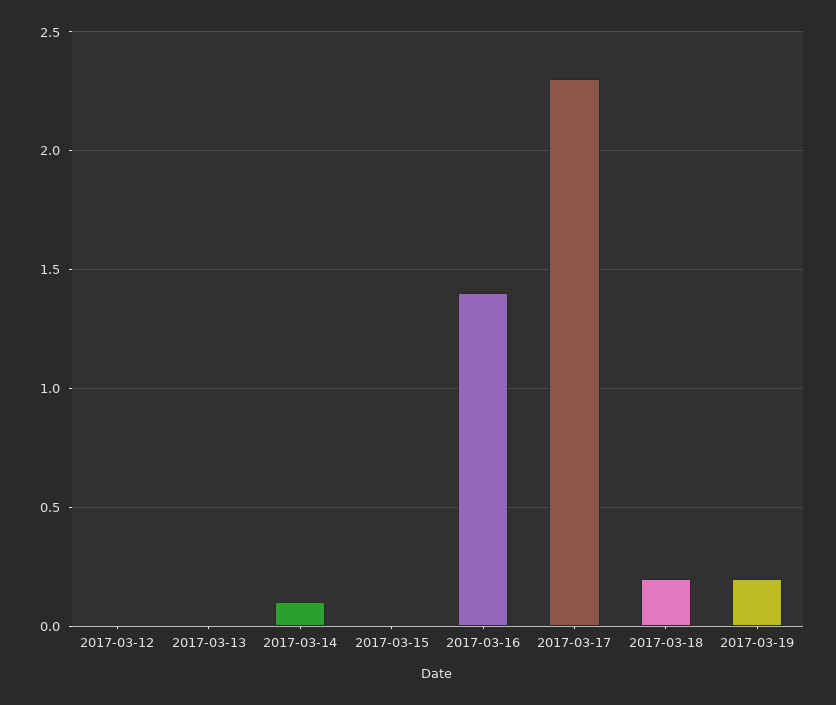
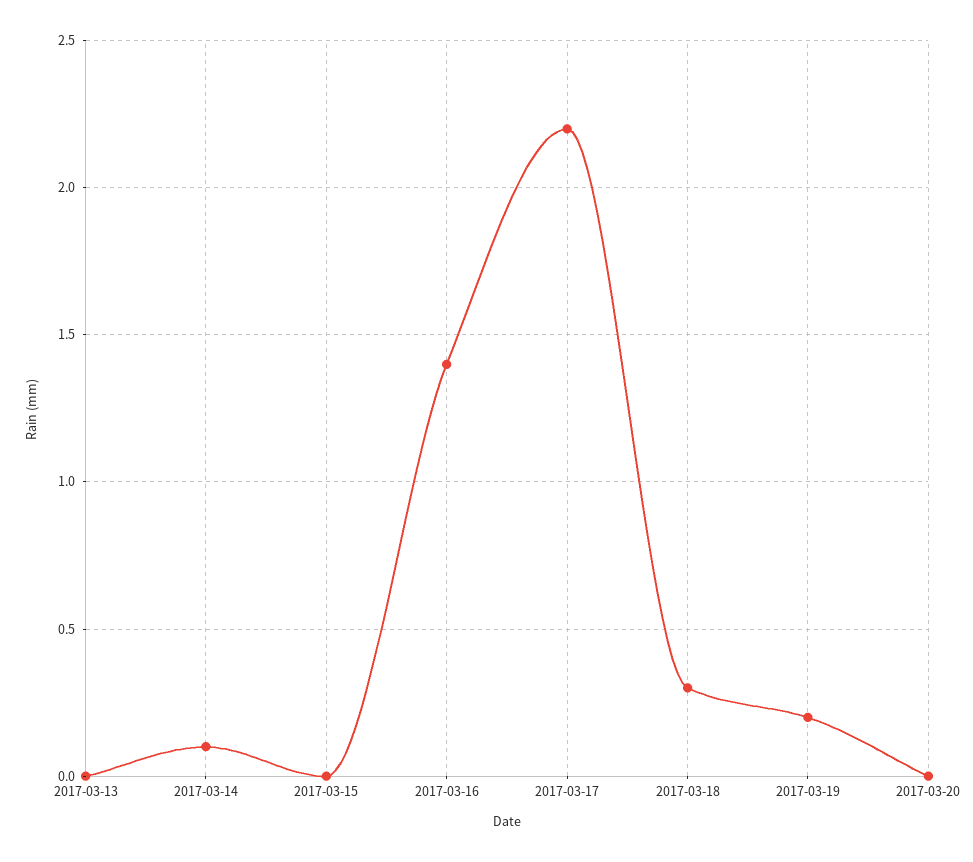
2017-03-12: 0 -> none
2017-03-17: 2.3 -> 2.2
2017-03-18: 0.2 -> 0.3
2017-03-20: none -> 0

